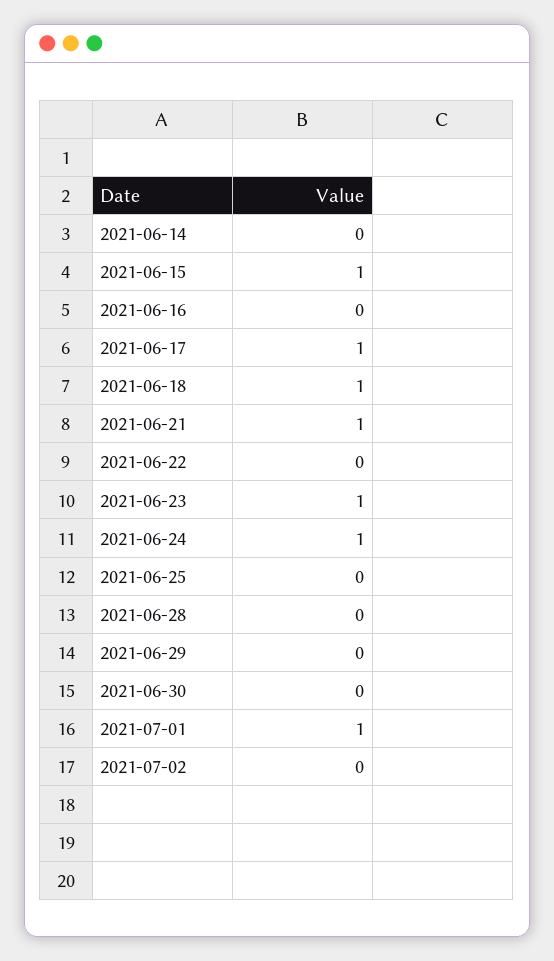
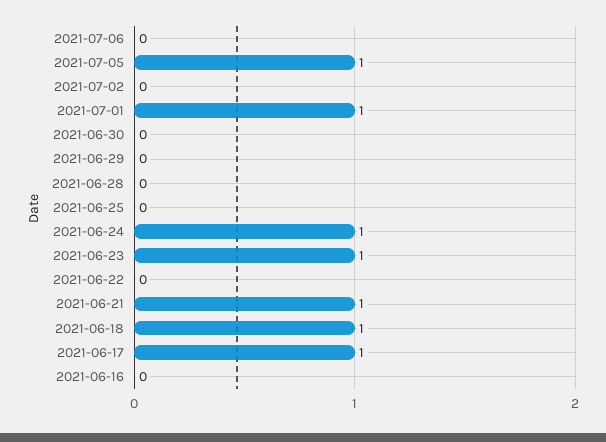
2021-06-14: 0 -> none
2021-06-15: 1 -> none
2021-07-06: none -> 0
2021-07-05: none -> 1

